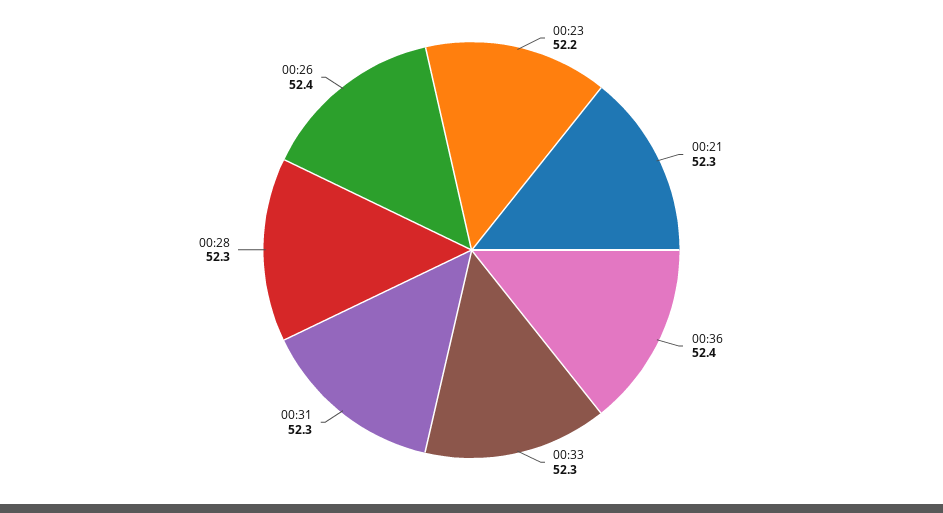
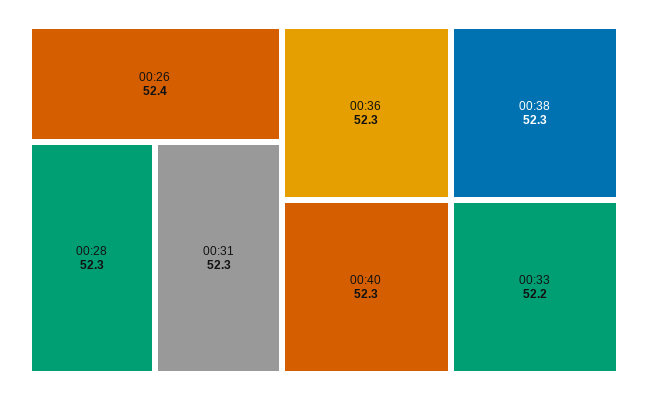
00:23: 52.2 -> none
00:21: 52.3 -> none
00:36: 52.4 -> 52.3
00:33: 52.3 -> 52.2
00:38: none -> 52.3
00:40: none -> 52.3

